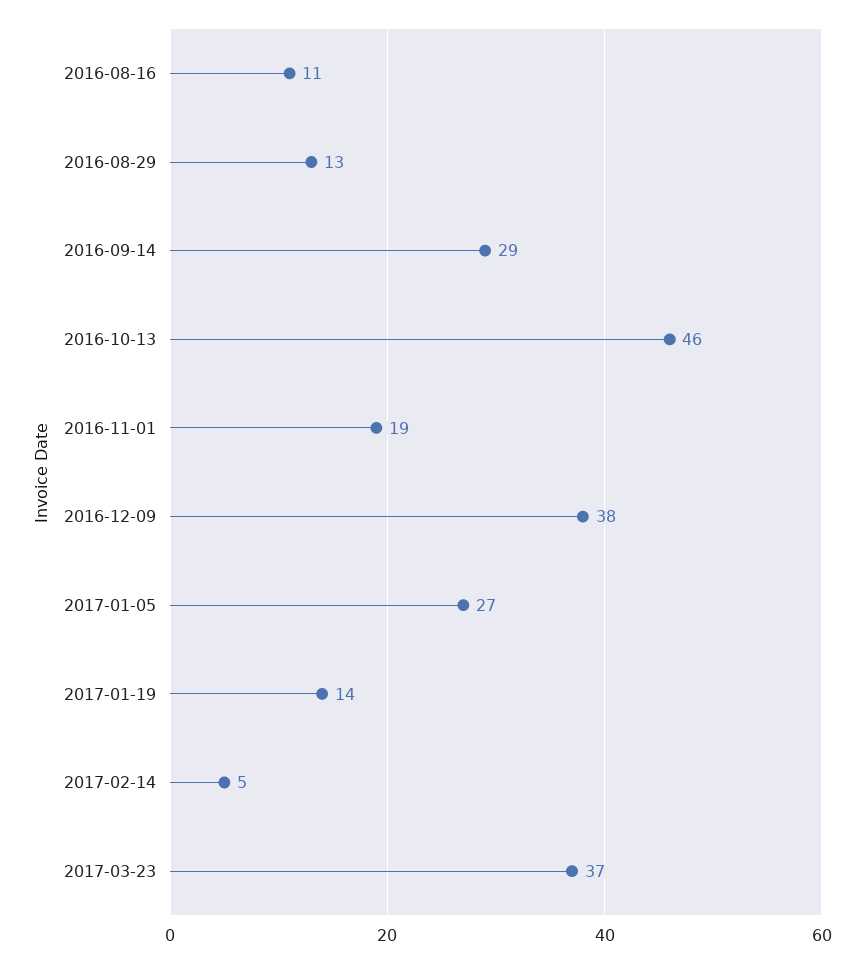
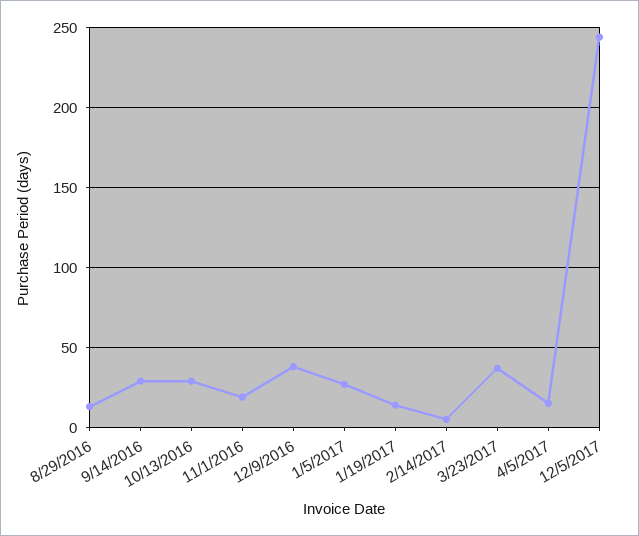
2016-08-16: 11 -> none
2016-10-13: 46 -> 30
4/5/2017: none -> 15
12/5/2017: none -> 245

